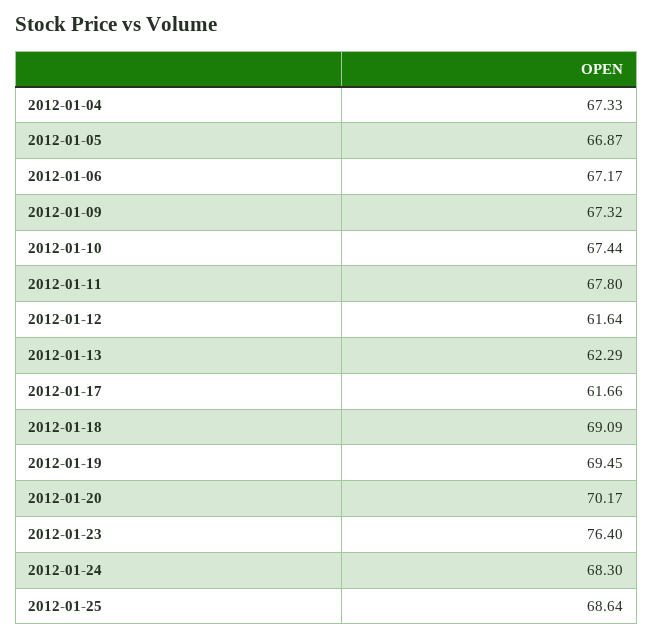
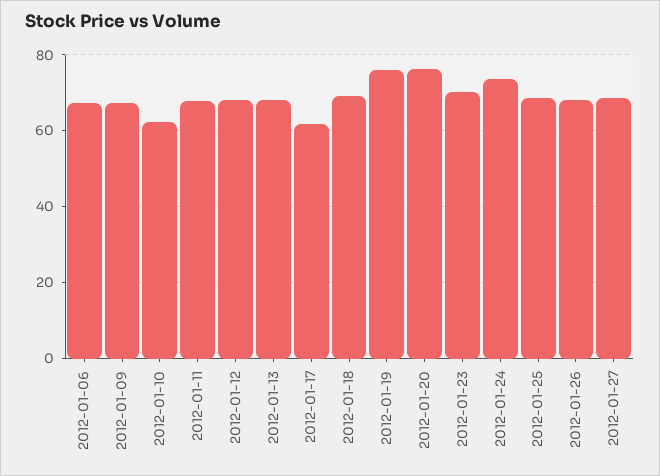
2012-01-04: 67.33 -> none
2012-01-05: 66.87 -> none
2012-01-10: 67.44 -> 62
2012-01-12: 61.64 -> 68
2012-01-13: 62.29 -> 68
2012-01-19: 69.45 -> 76
2012-01-20: 70.17 -> 76
2012-01-23: 76.4 -> 70
2012-01-24: 68.3 -> 74
2012-01-26: none -> 68
2012-01-27: none -> 68

